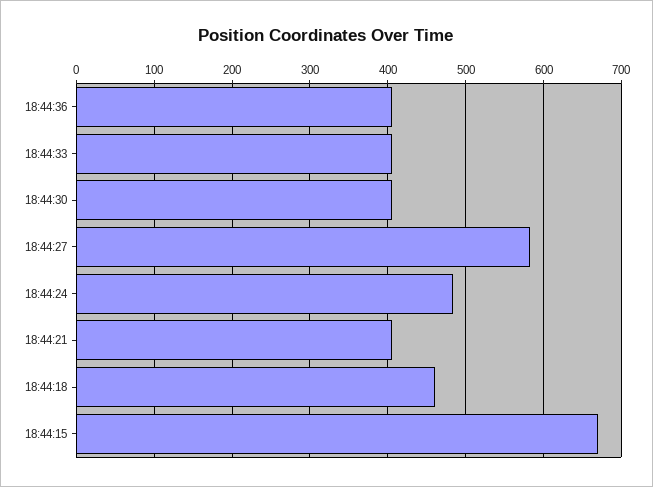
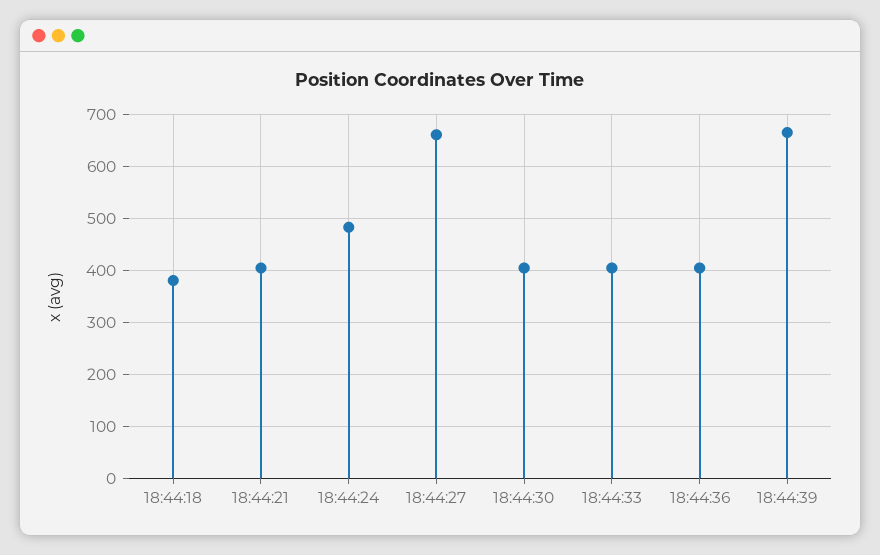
18:44:27: 580 -> 660
18:44:18: 460 -> 380
18:44:15: 670 -> none
18:44:39: none -> 660

